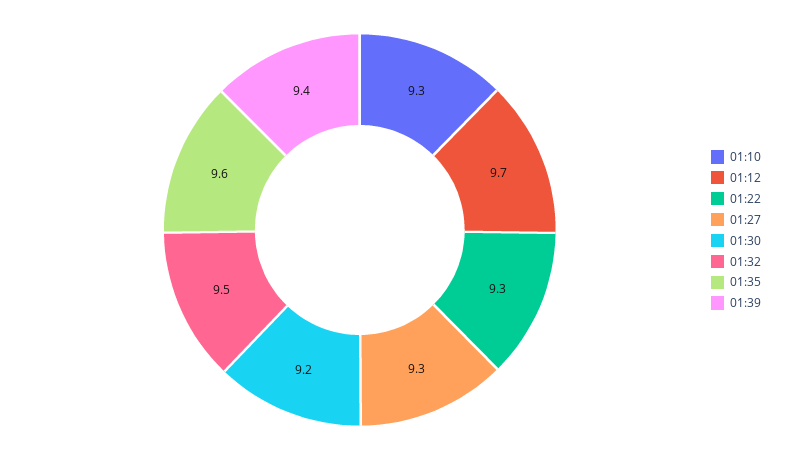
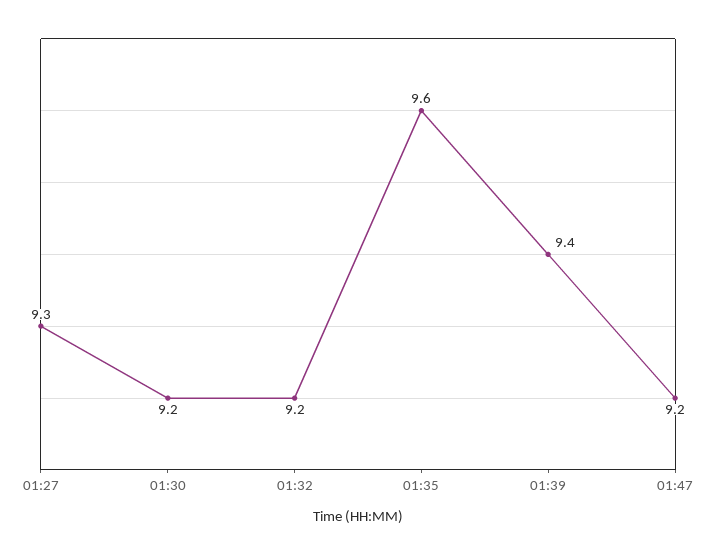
01:10: 9.3 -> none
01:12: 9.7 -> none
01:22: 9.3 -> none
01:32: 9.5 -> 9.2
01:47: none -> 9.2

